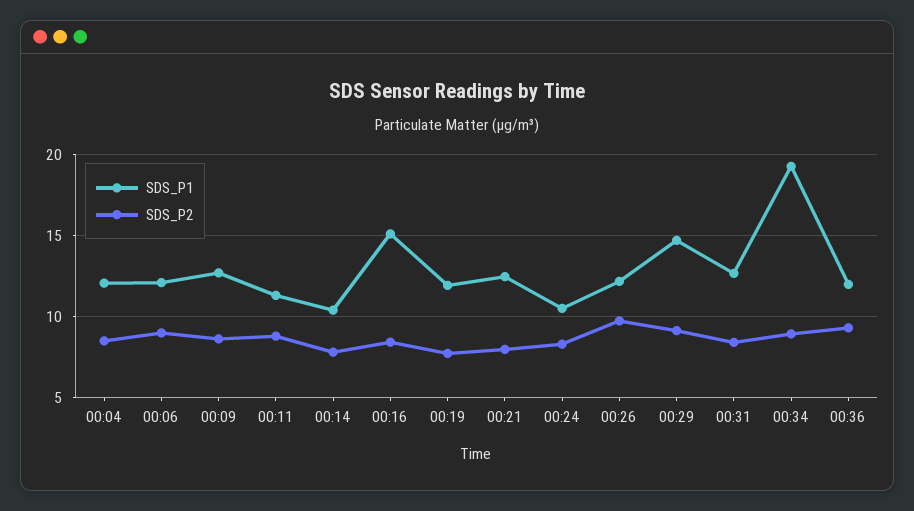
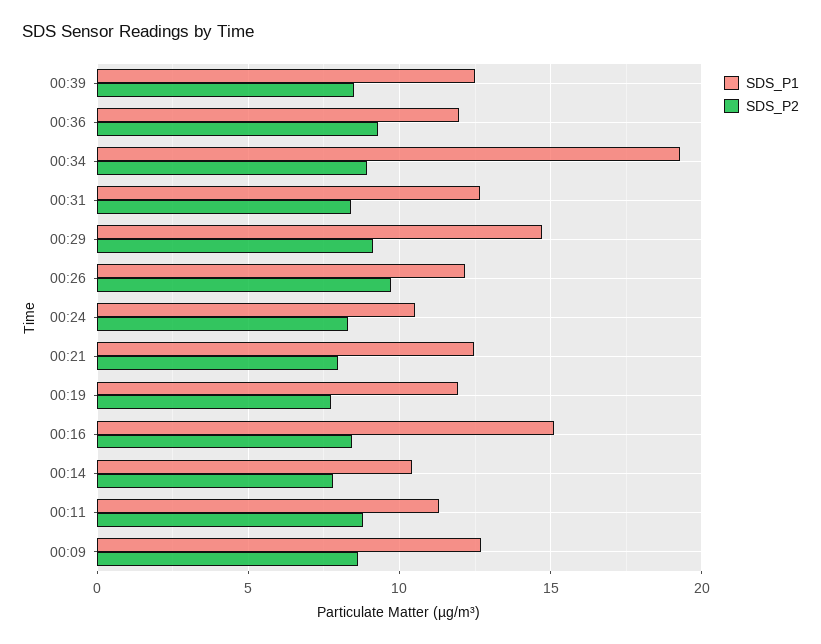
SDS_P1, 00:04: 12 -> none
SDS_P2, 00:04: 8.5 -> none
SDS_P1, 00:06: 12 -> none
SDS_P2, 00:06: 9 -> none
SDS_P1, 00:39: none -> 12.5
SDS_P2, 00:39: none -> 8.5

